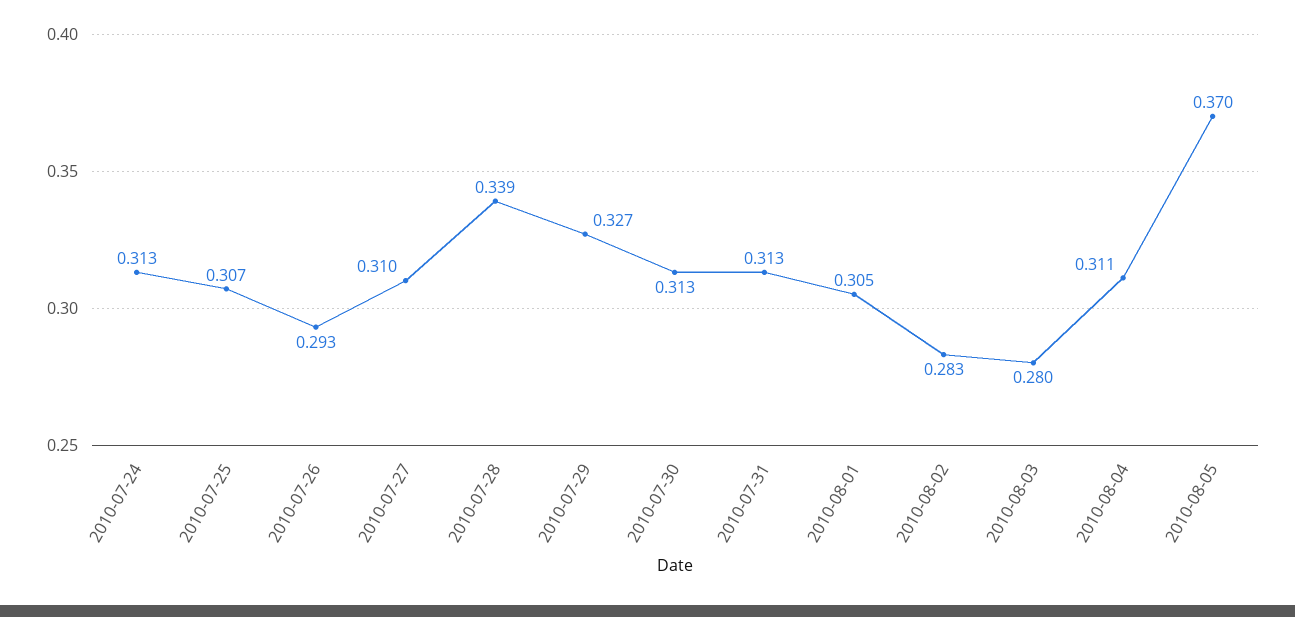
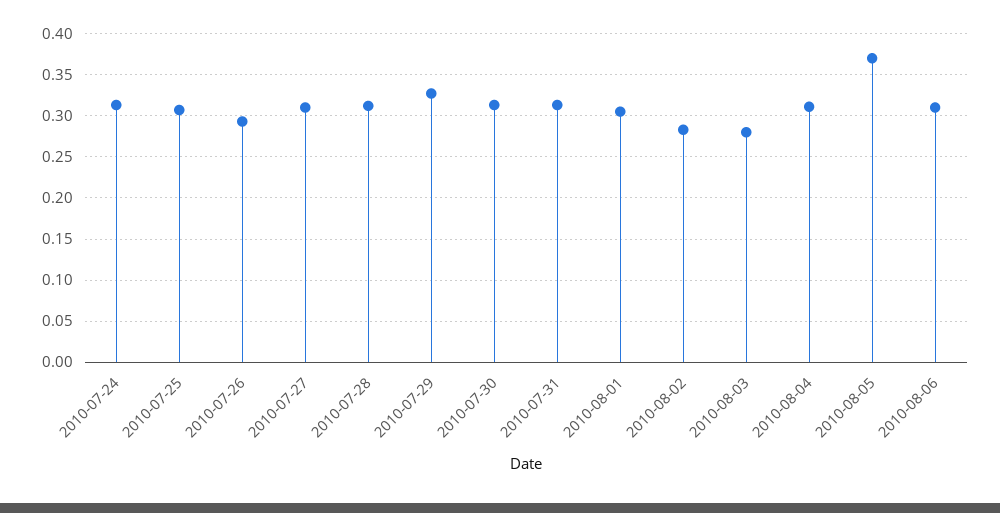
2010-07-28: 0.339 -> 0.31
2010-08-06: none -> 0.31

